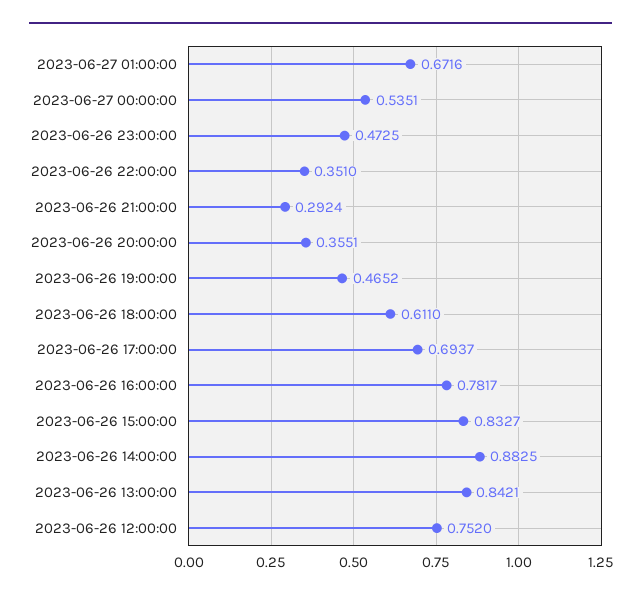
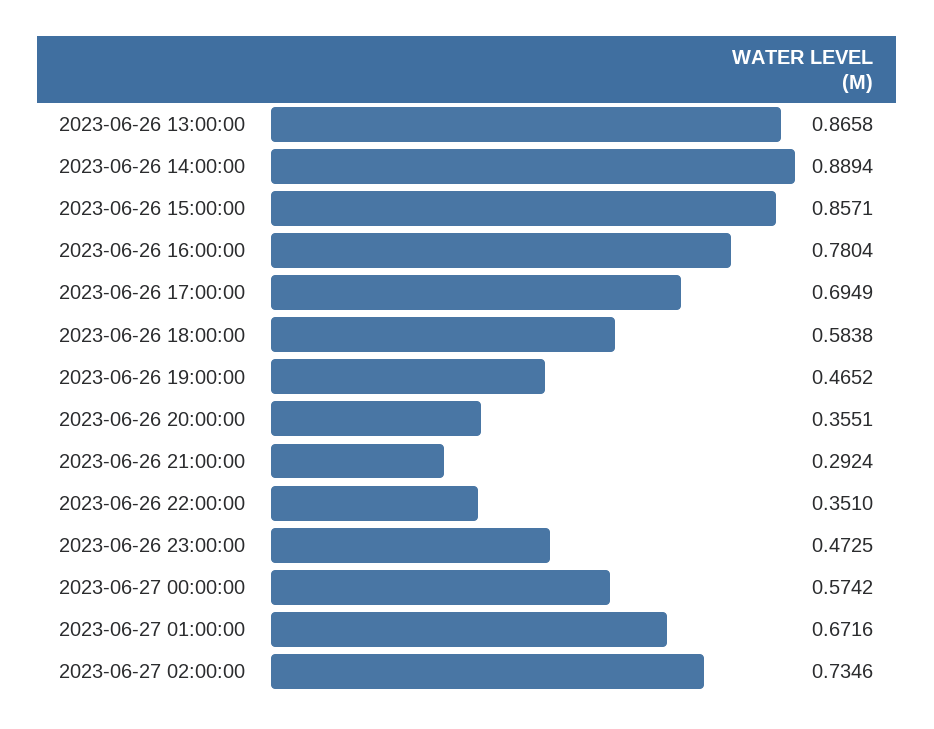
2023-06-27 00:00:00: 0.5351 -> 0.5742
2023-06-26 18:00:00: 0.611 -> 0.5838
2023-06-26 17:00:00: 0.6937 -> 0.6949
2023-06-26 16:00:00: 0.7817 -> 0.7804
2023-06-26 15:00:00: 0.8327 -> 0.8571
2023-06-26 14:00:00: 0.8825 -> 0.8894
2023-06-26 13:00:00: 0.8421 -> 0.8658
2023-06-26 12:00:00: 0.752 -> none
2023-06-27 02:00:00: none -> 0.7346

